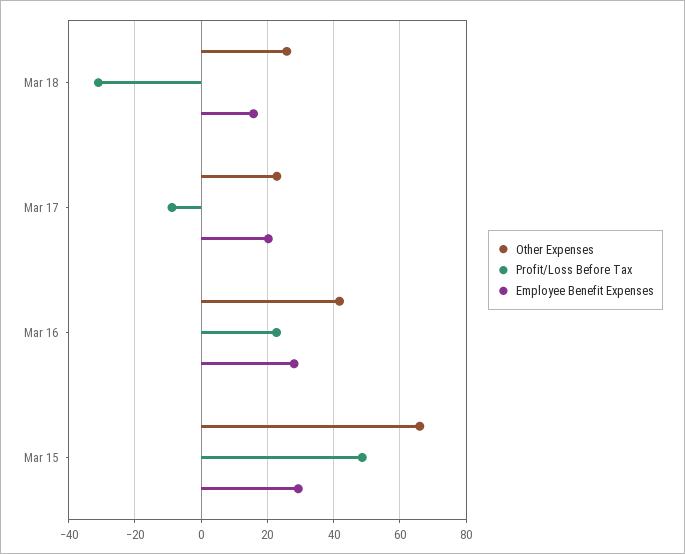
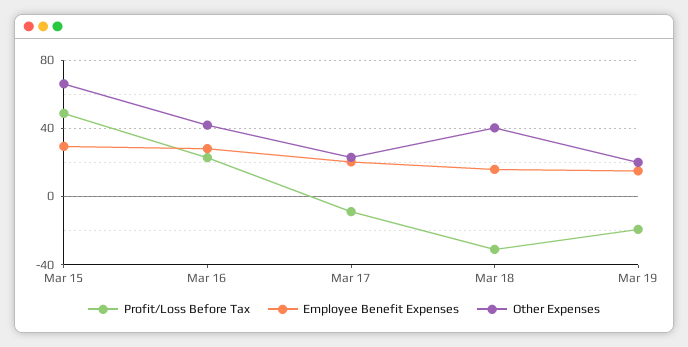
Other Expenses, Mar 18: 26 -> 40
Profit/Loss Before Tax, Mar 19: none -> -20
Employee Benefit Expenses, Mar 19: none -> 15
Other Expenses, Mar 19: none -> 20

